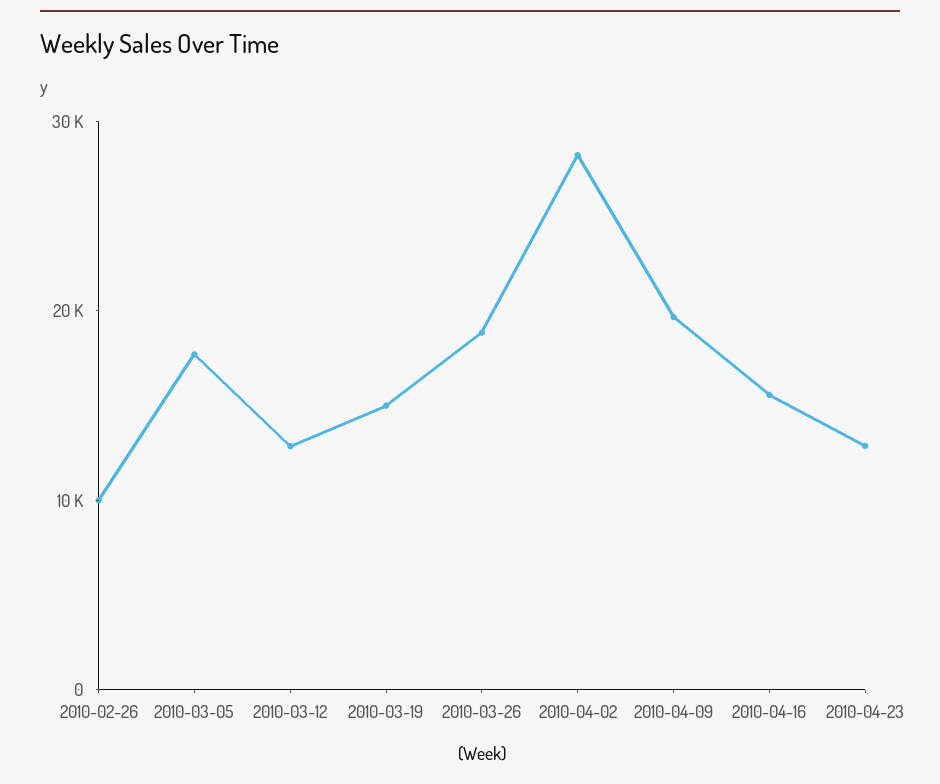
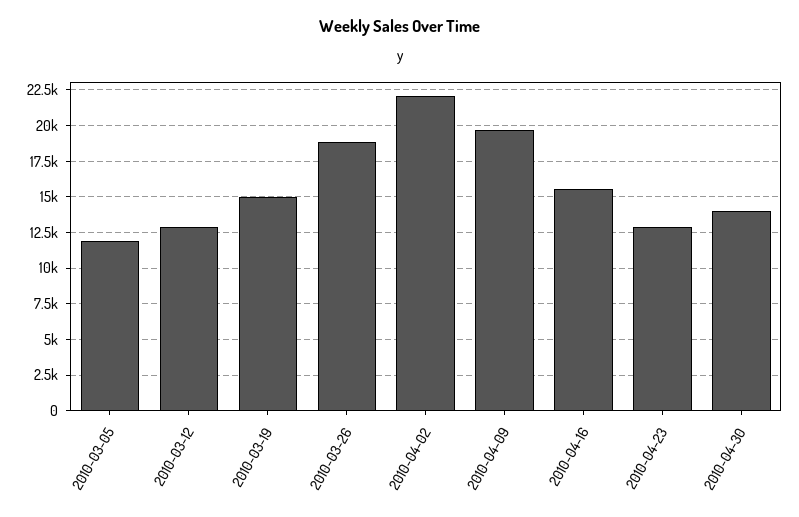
2010-02-26: 10000 -> none
2010-03-05: 18000 -> 12000
2010-04-02: 28000 -> 22000
2010-04-30: none -> 14000

